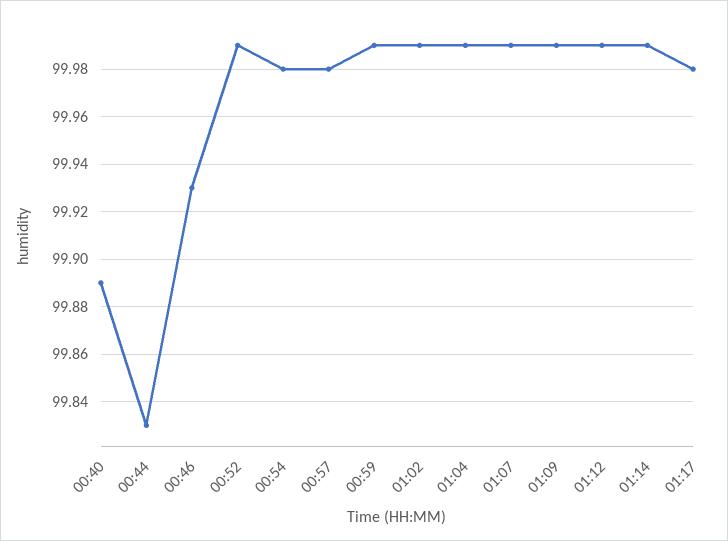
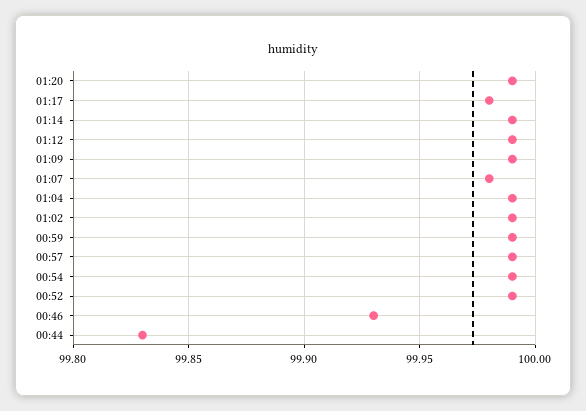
00:40: 99.89 -> none
00:54: 99.98 -> 99.99
00:57: 99.98 -> 99.99
01:07: 99.99 -> 99.98
01:20: none -> 99.99

